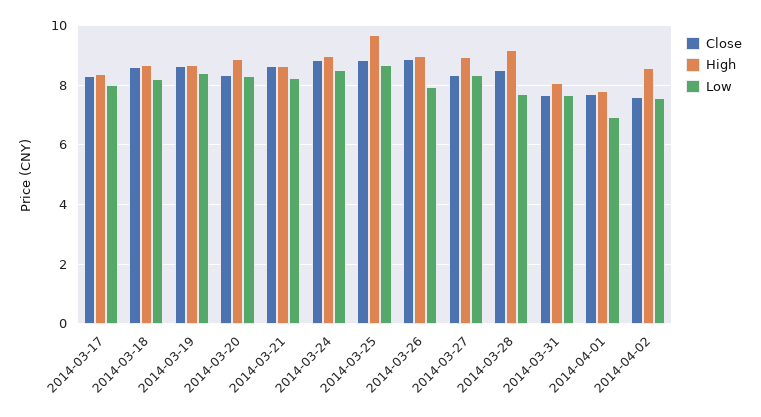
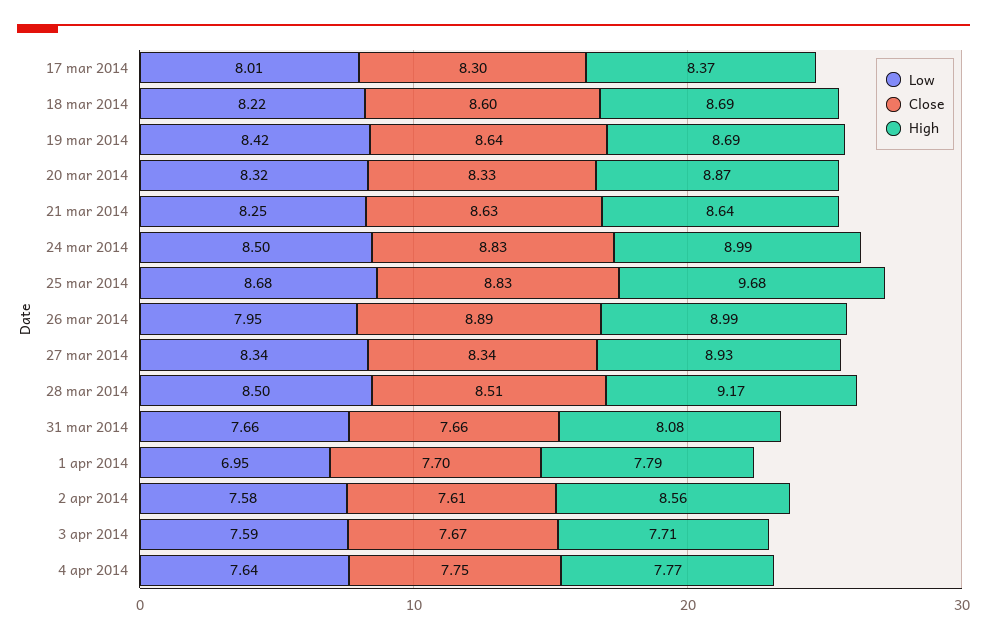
Low, 2014-03-28: 7.75 -> 8.5
Low, 3 apr 2014: none -> 7.59
Close, 3 apr 2014: none -> 7.67
High, 3 apr 2014: none -> 7.71
Low, 4 apr 2014: none -> 7.64
Close, 4 apr 2014: none -> 7.75
High, 4 apr 2014: none -> 7.77

